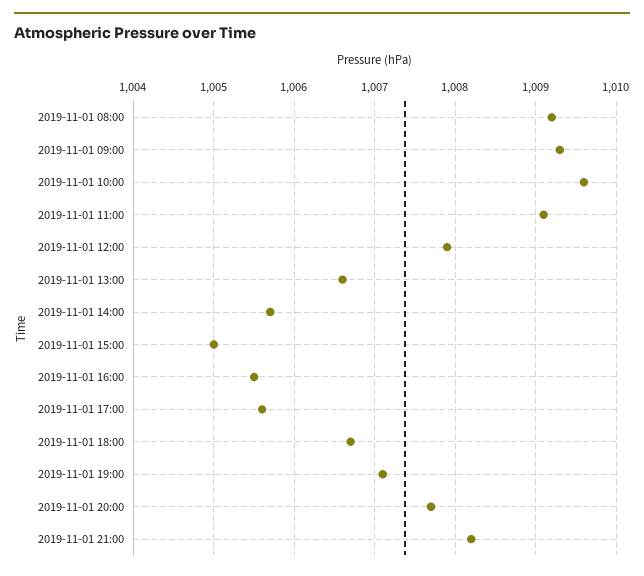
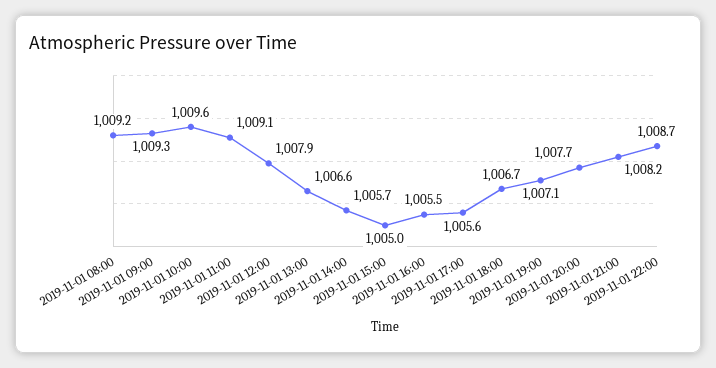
2019-11-01 22:00: none -> 1008.7

